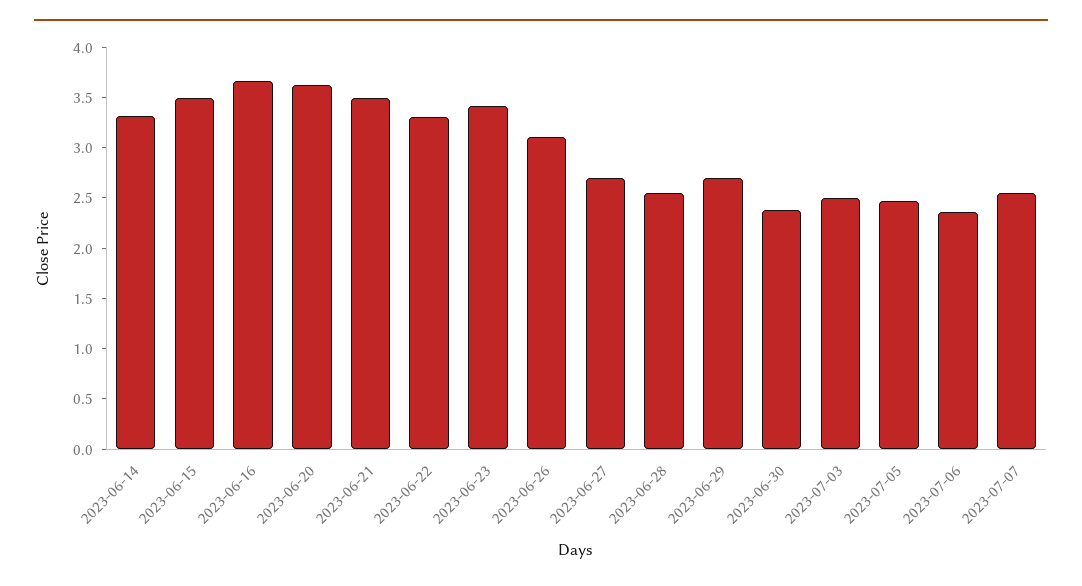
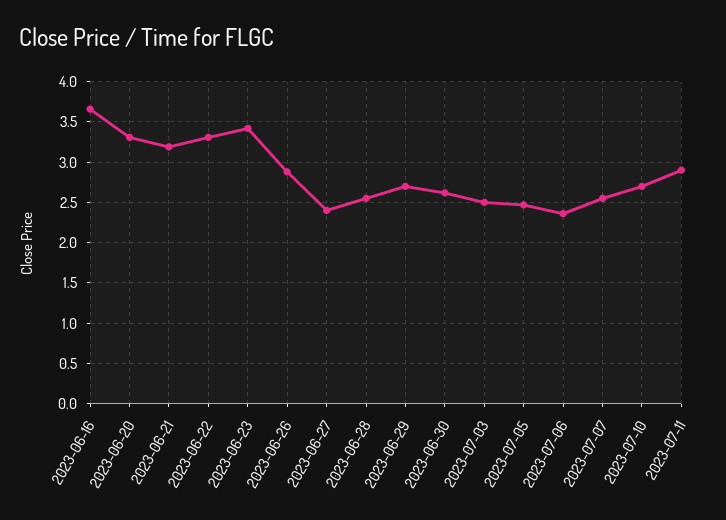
2023-06-14: 3.3 -> none
2023-06-15: 3.5 -> none
2023-06-20: 3.6 -> 3.3
2023-06-21: 3.5 -> 3.2
2023-06-26: 3.1 -> 2.9
2023-06-27: 2.7 -> 2.4
2023-06-30: 2.4 -> 2.6
2023-07-10: none -> 2.7
2023-07-11: none -> 2.9

